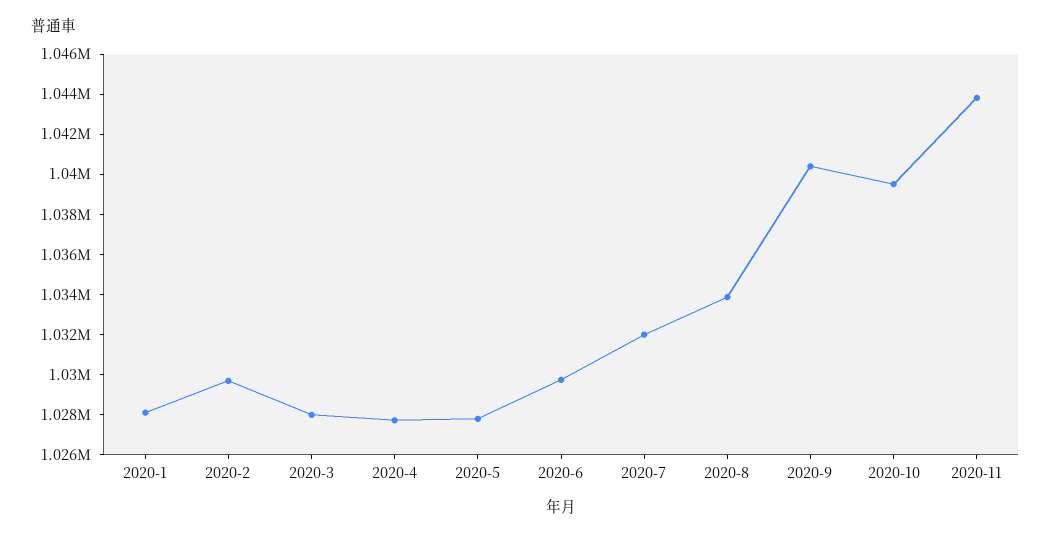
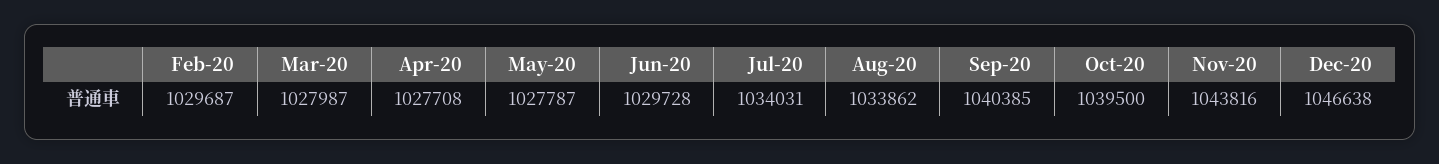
2020-1: 1028000 -> none
2020-7: 1032000 -> 1034031
Dec-20: none -> 1046638

